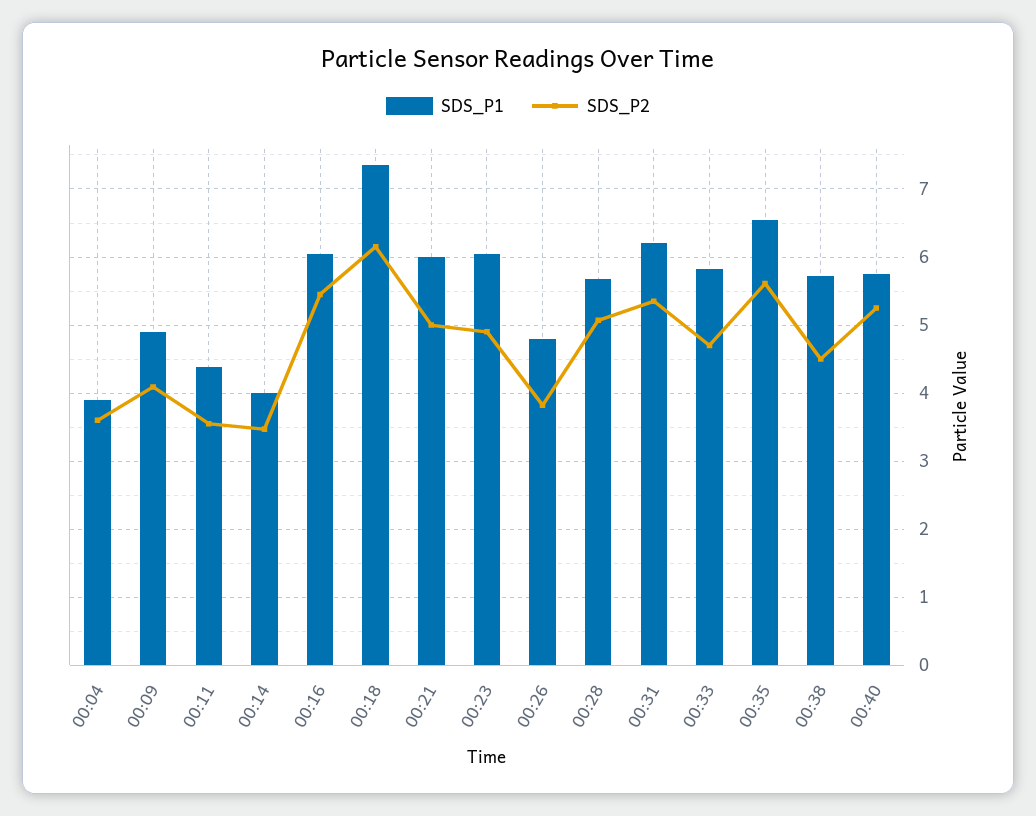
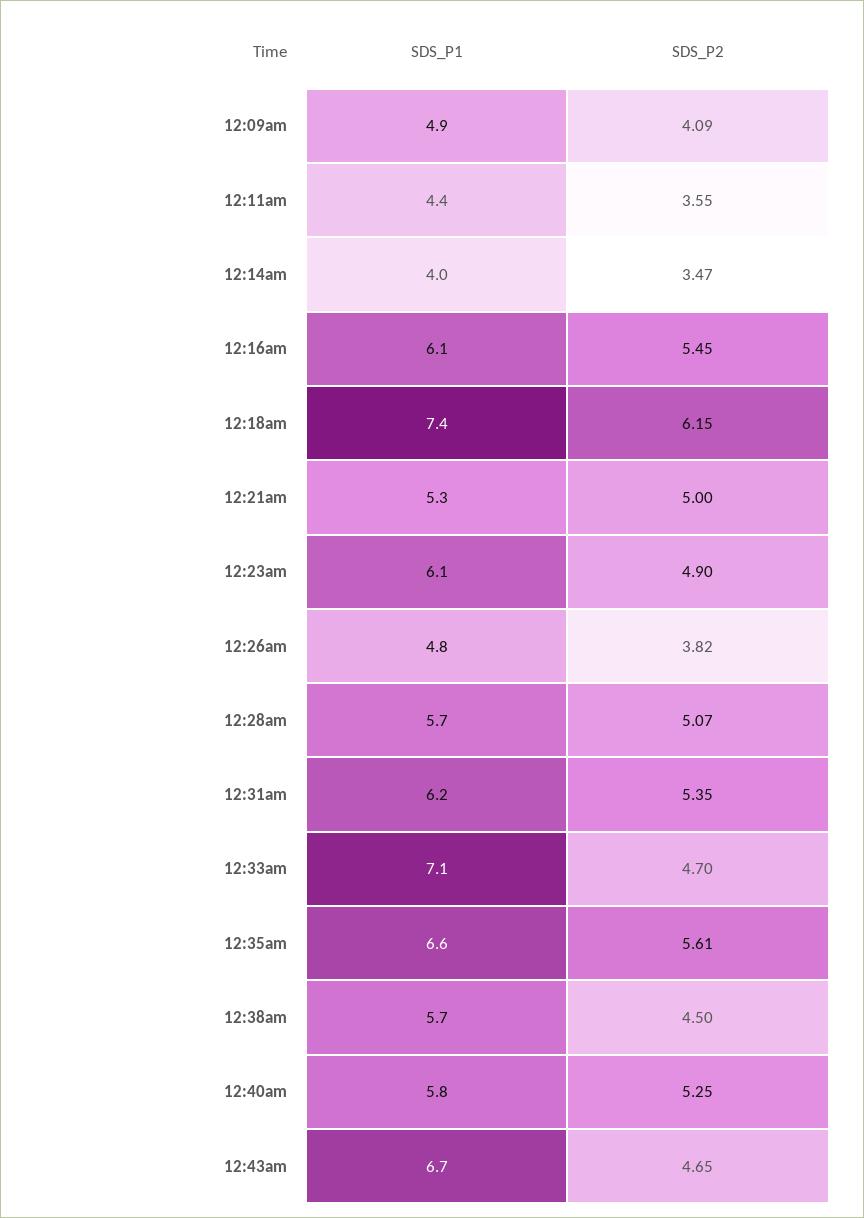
SDS_P1, 00:04: 3.9 -> none
SDS_P2, 00:04: 3.6 -> none
SDS_P1, 00:21: 6 -> 5.3
SDS_P1, 00:33: 5.8 -> 7.1
SDS_P1, 12:43am: none -> 6.7
SDS_P2, 12:43am: none -> 4.65

